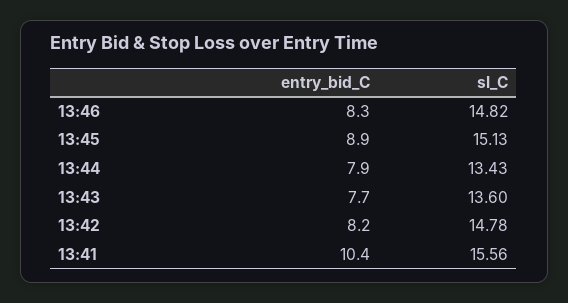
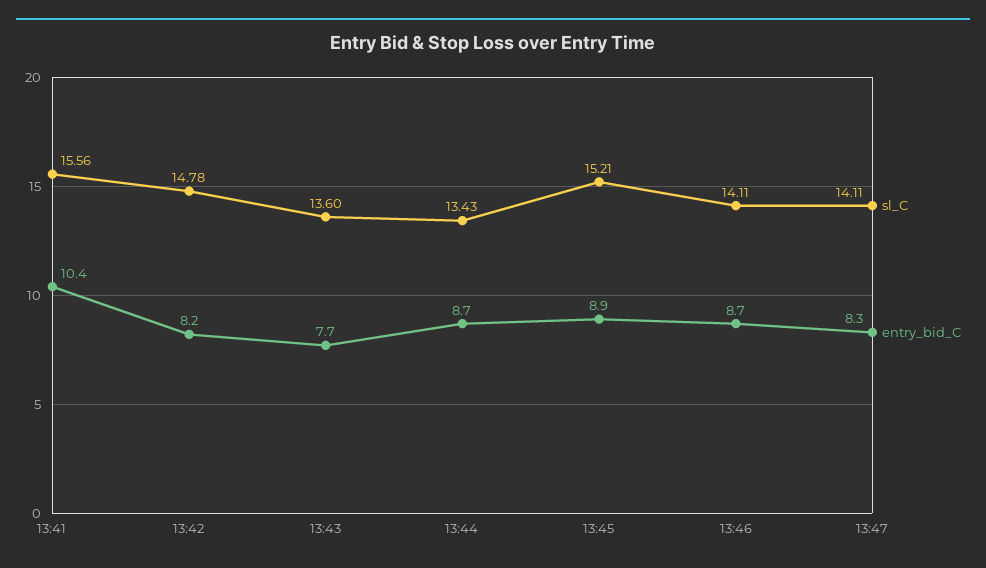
entry_bid_C, 13:46: 8.3 -> 8.7
sl_C, 13:46: 14.82 -> 14.11
sl_C, 13:45: 15.13 -> 15.21
entry_bid_C, 13:44: 7.9 -> 8.7
sl_C, 13:47: none -> 14.11
entry_bid_C, 13:47: none -> 8.3

